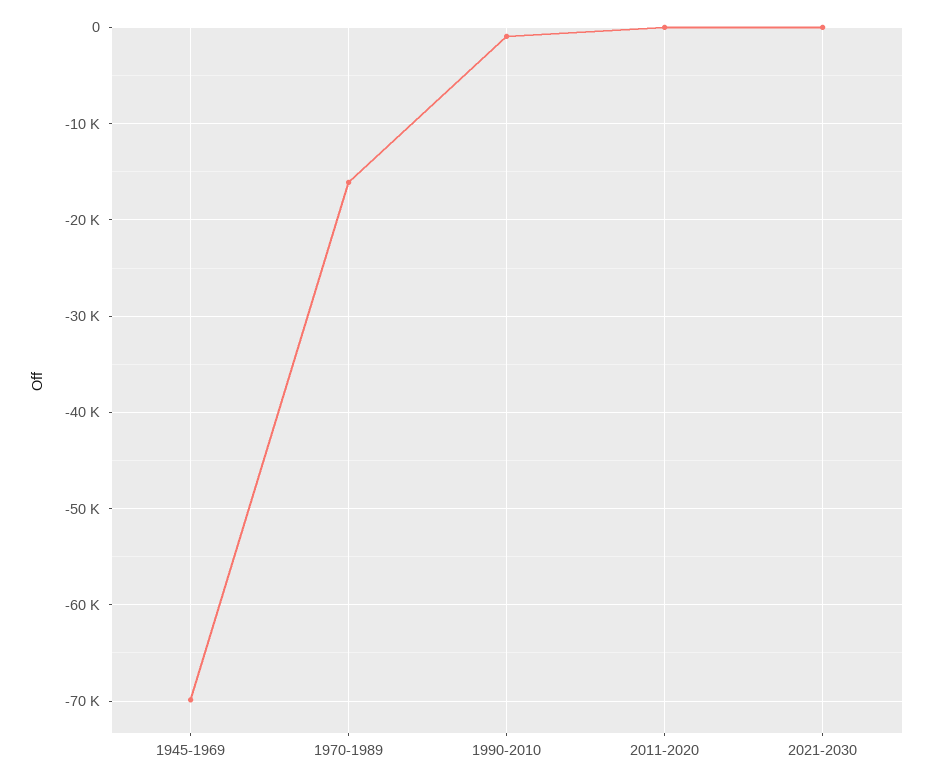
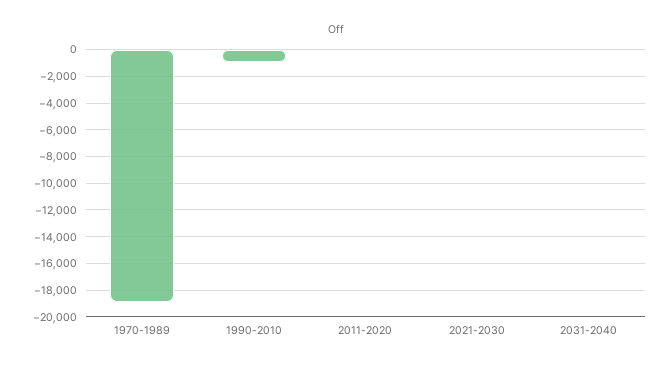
1945-1969: -70000 -> none
1970-1989: -16000 -> -19000
2031-2040: none -> 0

